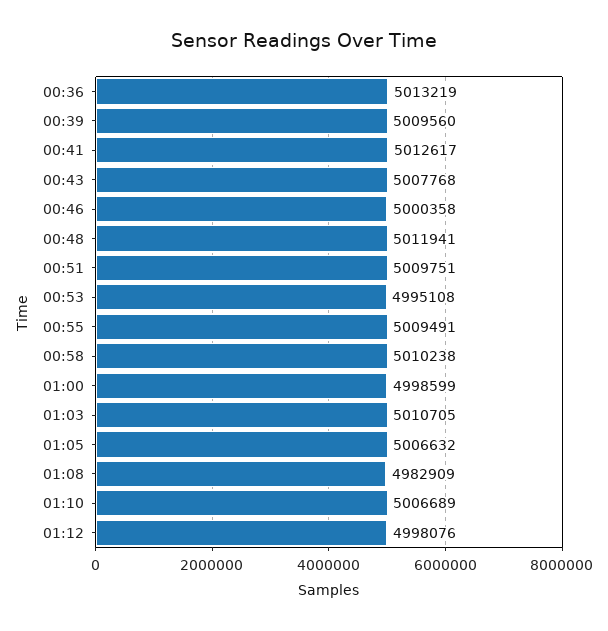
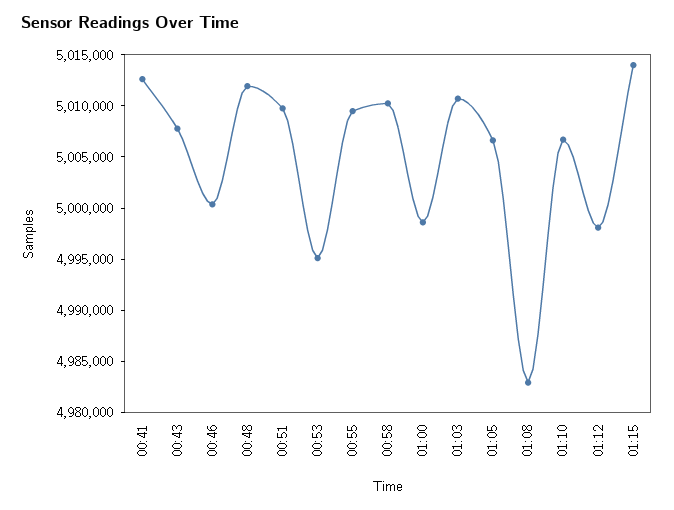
00:36: 5013219 -> none
00:39: 5009560 -> none
01:15: none -> 5014000

